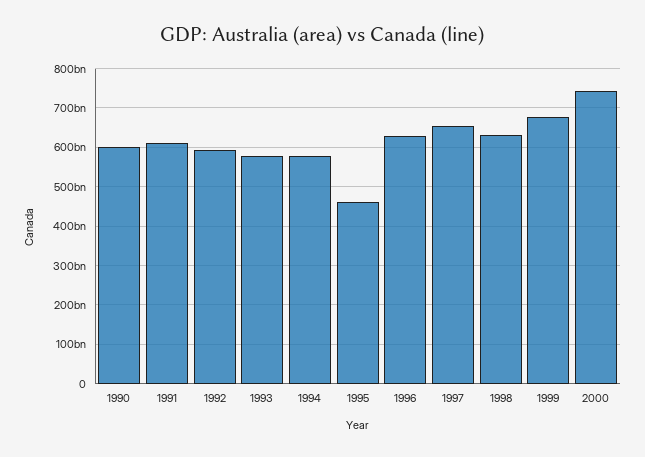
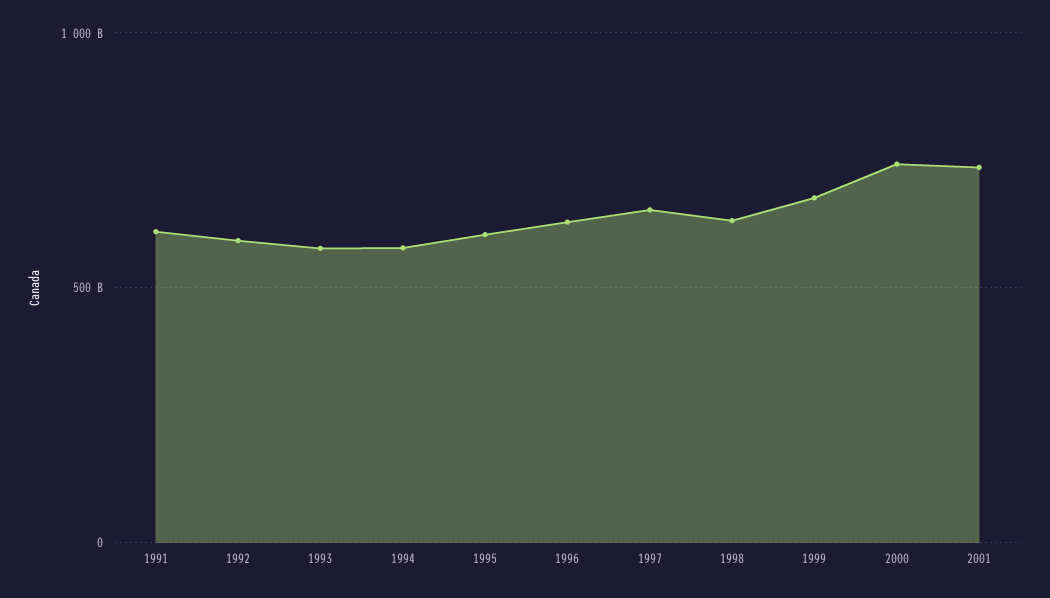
1990: 600000000000 -> none
1995: 460000000000 -> 600000000000
2001: none -> 750000000000

